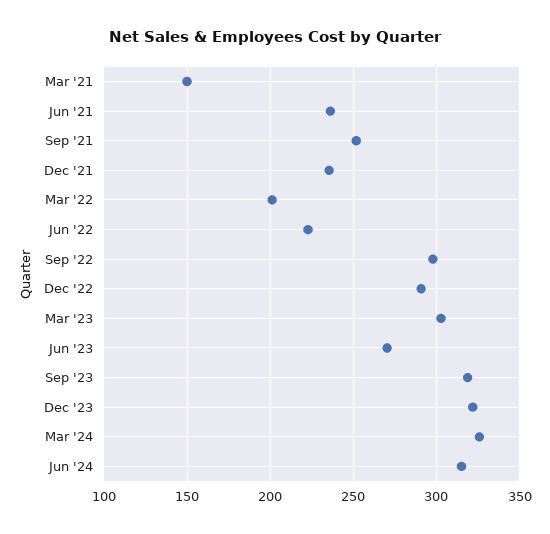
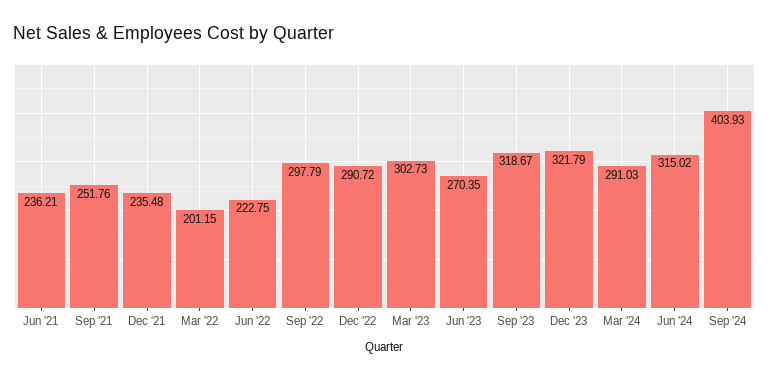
Mar '21: 150 -> none
Mar '24: 325 -> 291.03
Sep '24: none -> 403.93

